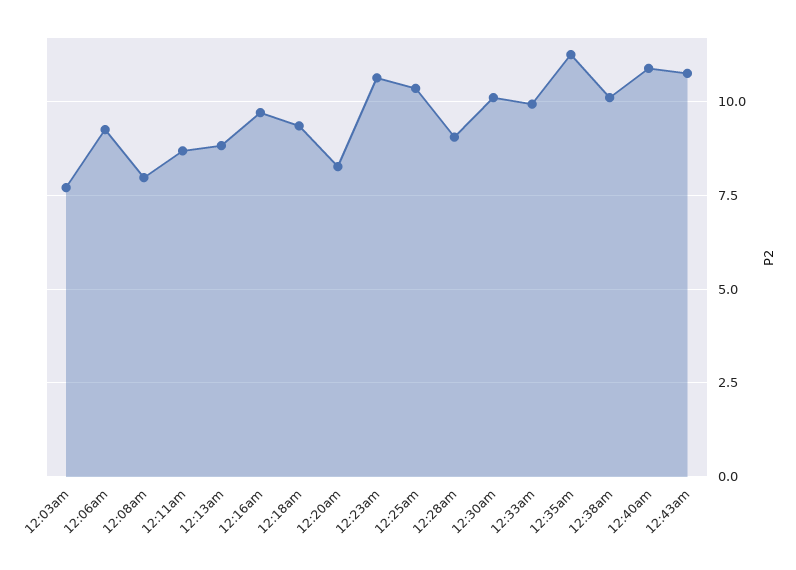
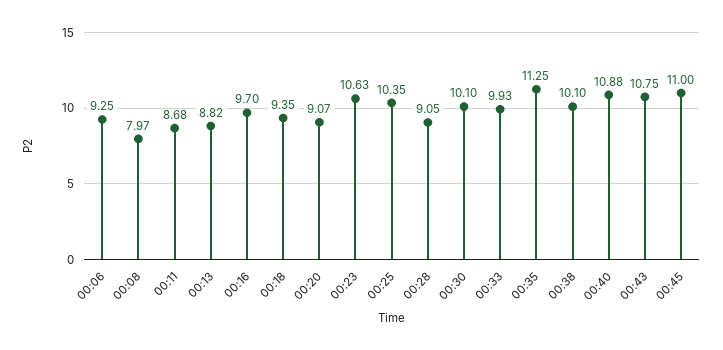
12:03am: 7.75 -> none
12:20am: 8.25 -> 9.07
00:45: none -> 11

